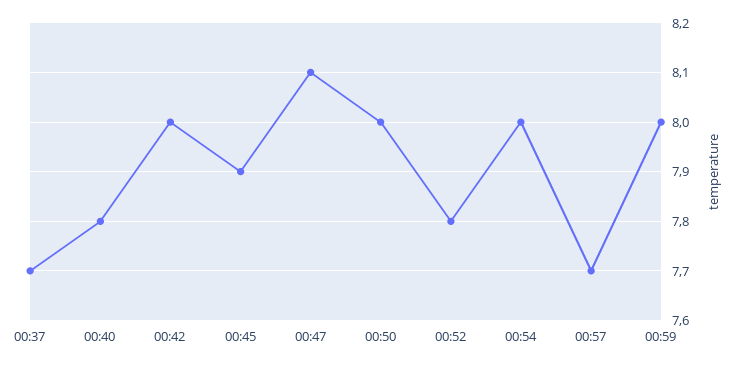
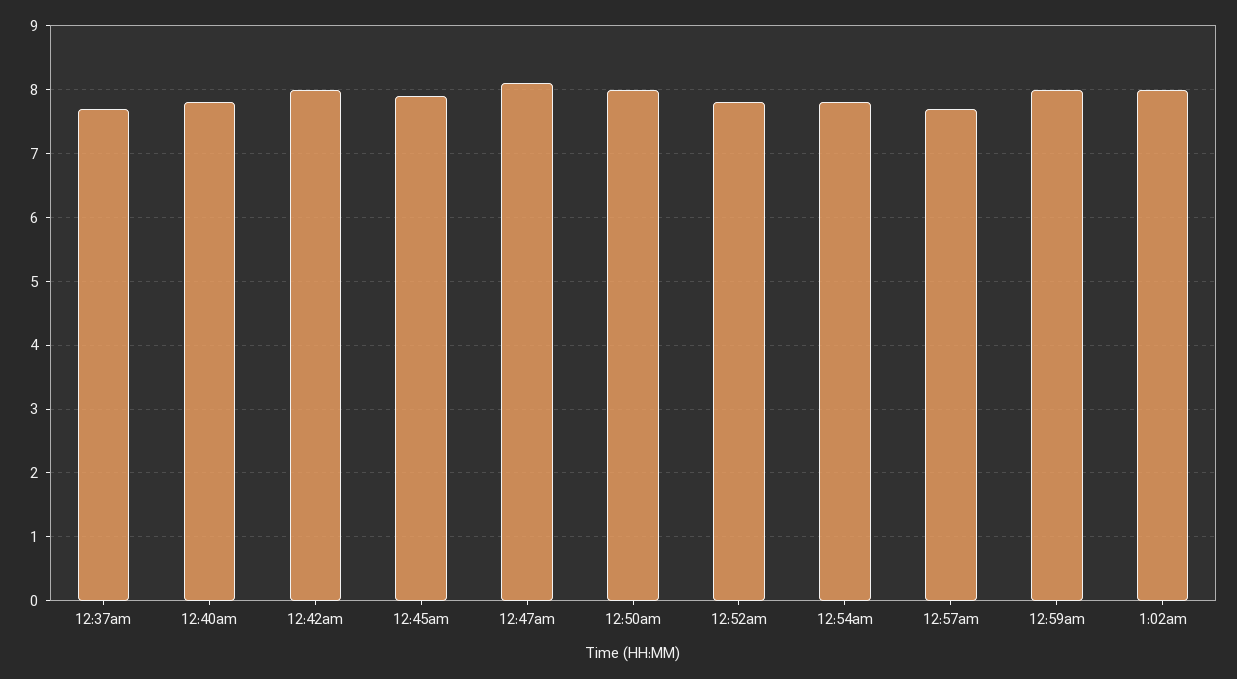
00:54: 8 -> 7.8
1:02am: none -> 8

